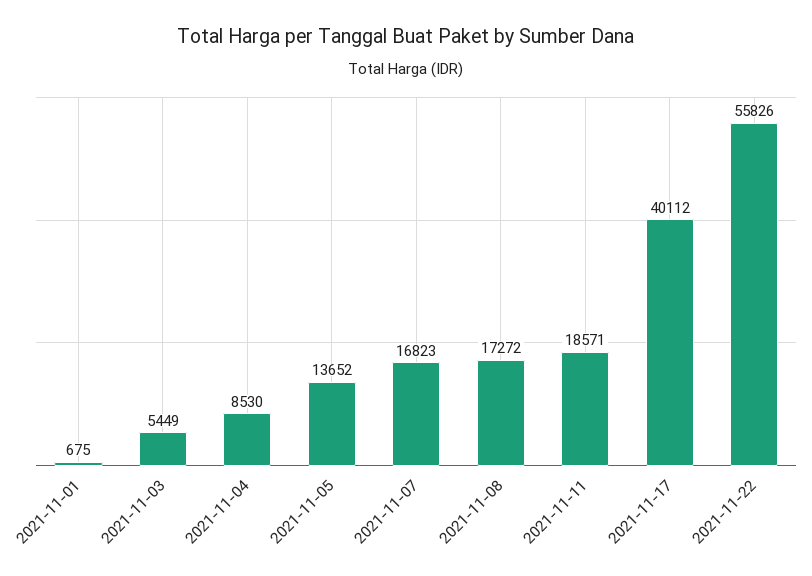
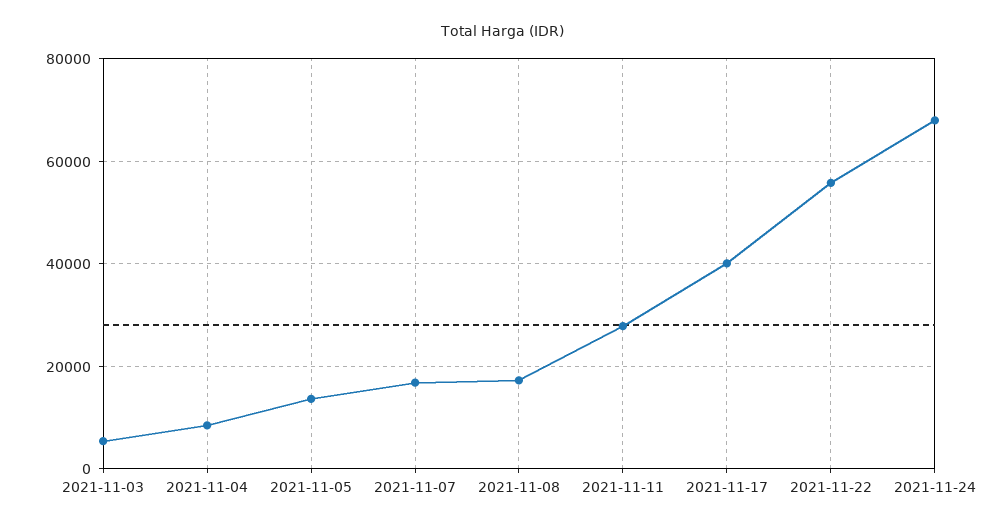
2021-11-01: 675 -> none
2021-11-11: 18571 -> 28000
2021-11-24: none -> 68000

